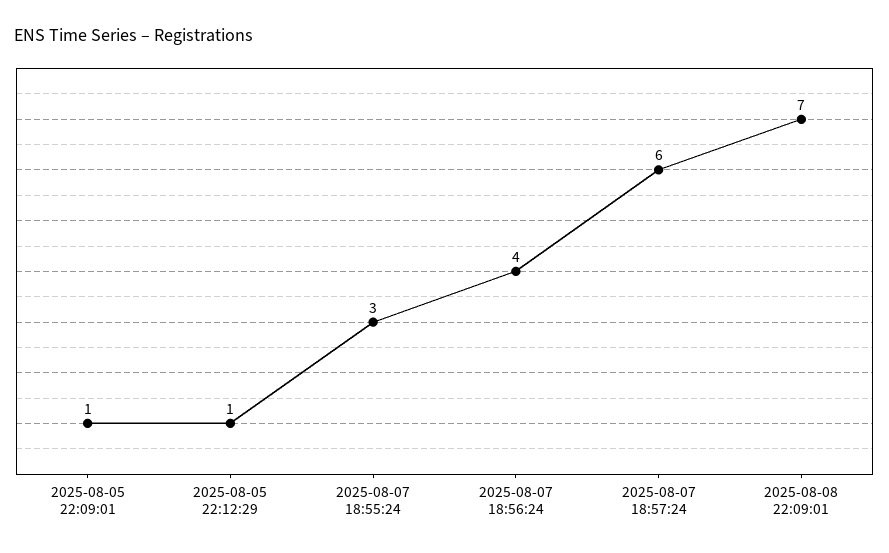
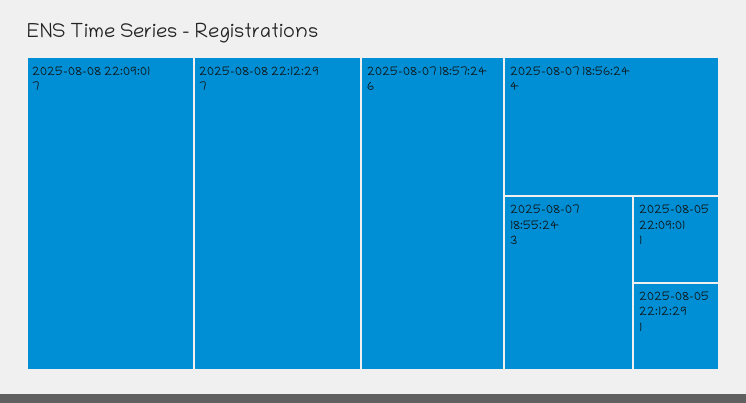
2025-08-08 22:12:29: none -> 7

